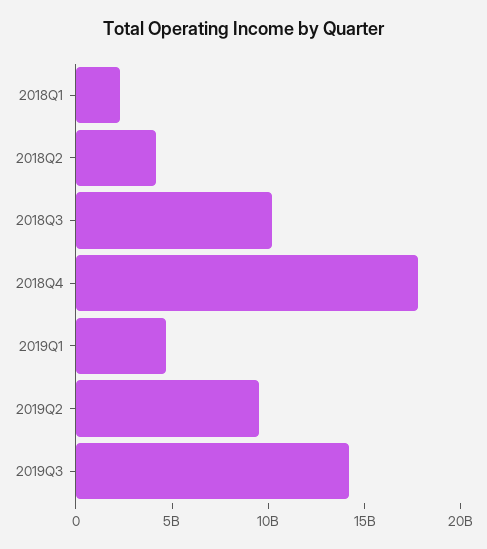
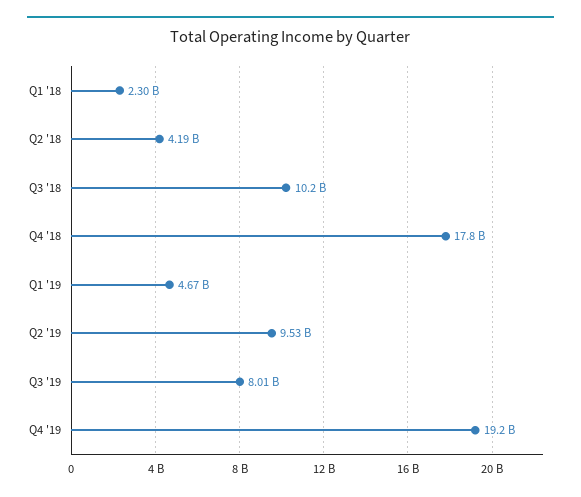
2019Q3: 14000000000 -> 8010000000
Q4 '19: none -> 19200000000

